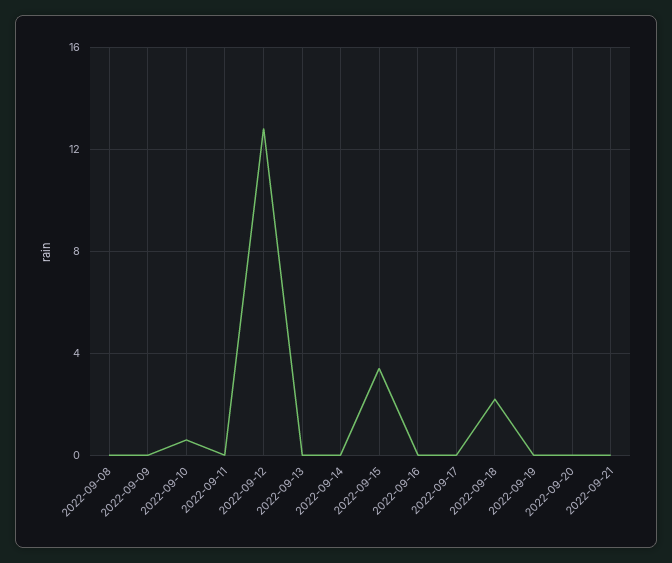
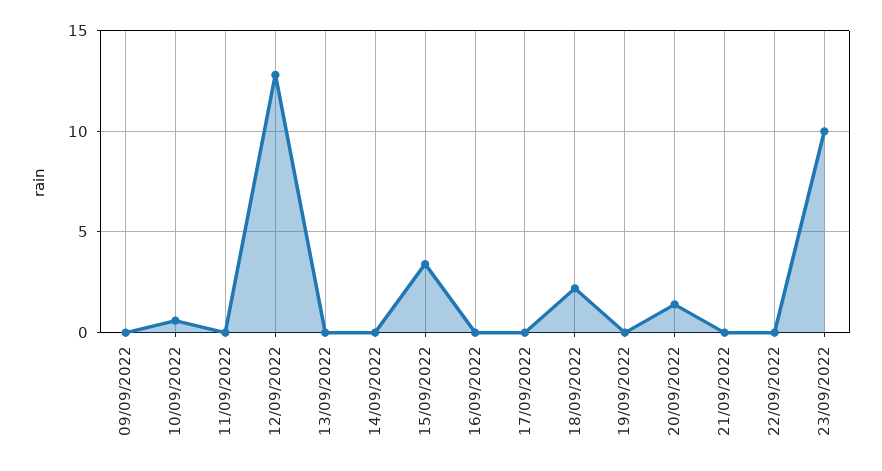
2022-09-08: 0 -> none
2022-09-20: 0 -> 1.5
22/09/2022: none -> 0
23/09/2022: none -> 10

